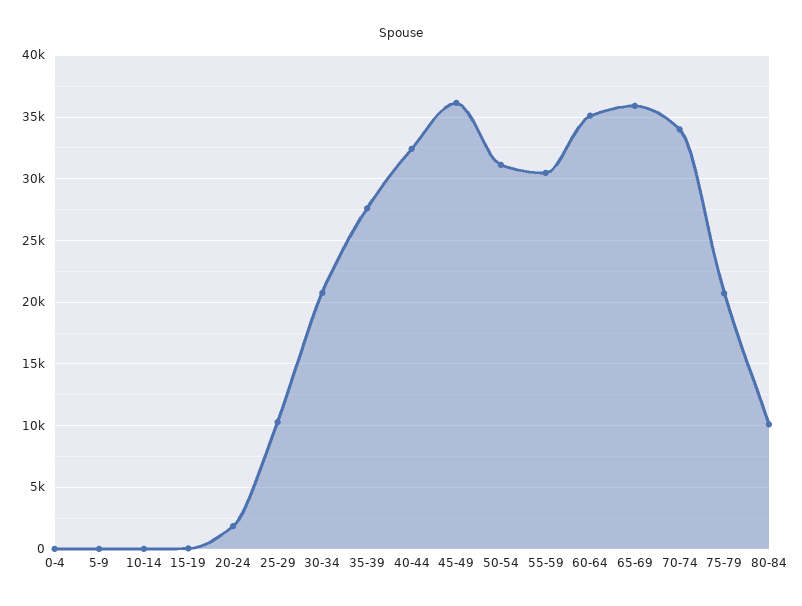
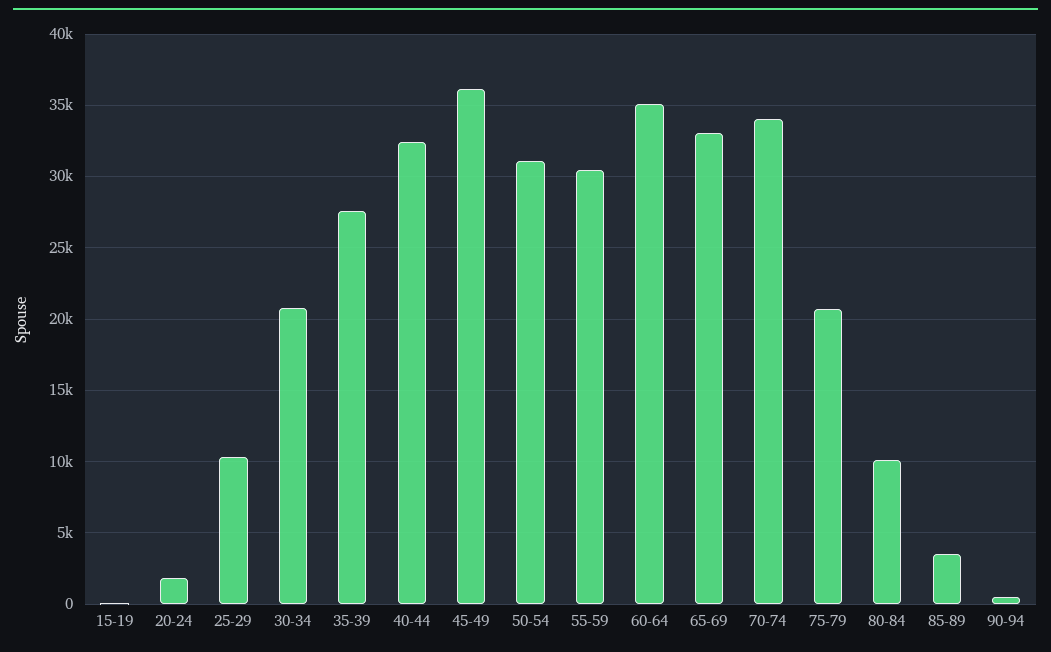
0-4: 0 -> none
5-9: 0 -> none
10-14: 0 -> none
65-69: 36000 -> 33000
85-89: none -> 3500
90-94: none -> 500

